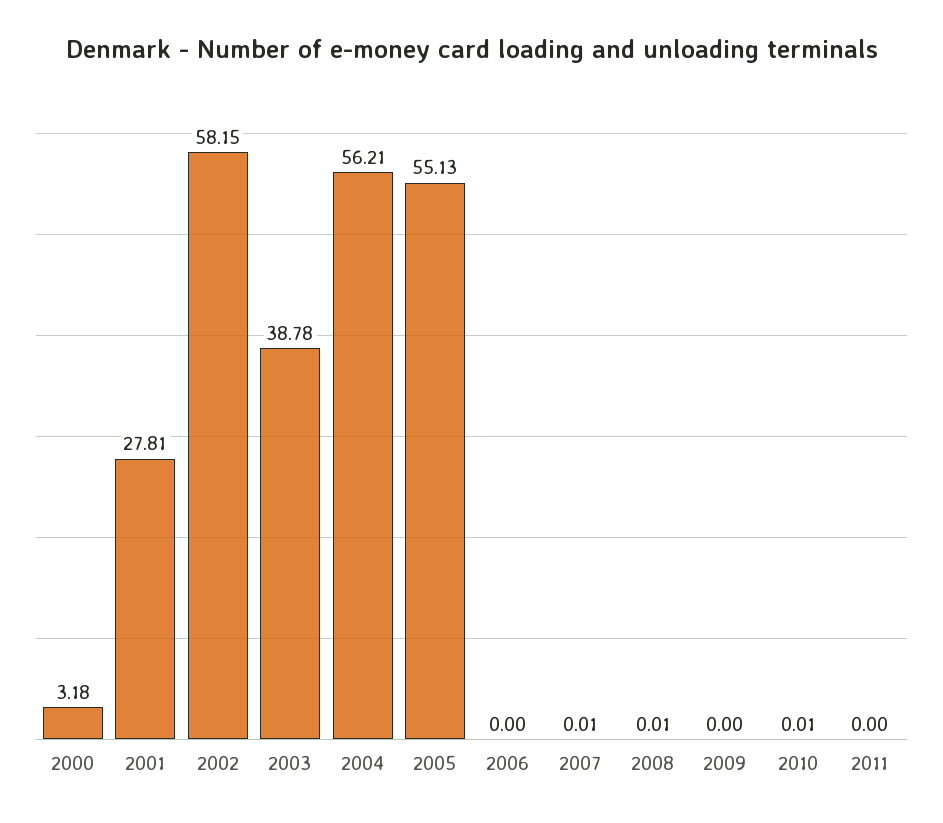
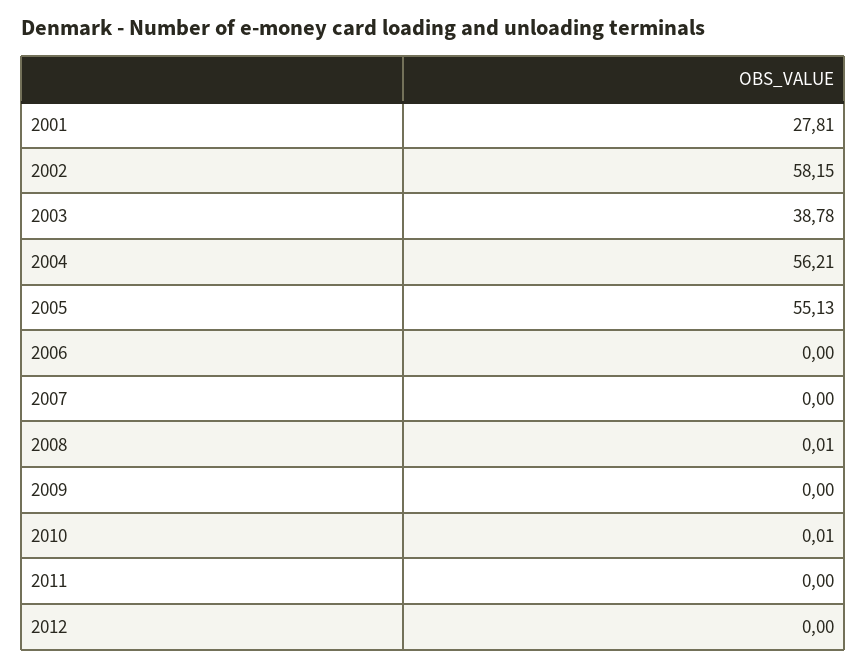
2000: 3.18 -> none
2007: 0.01 -> 0
2012: none -> 0

